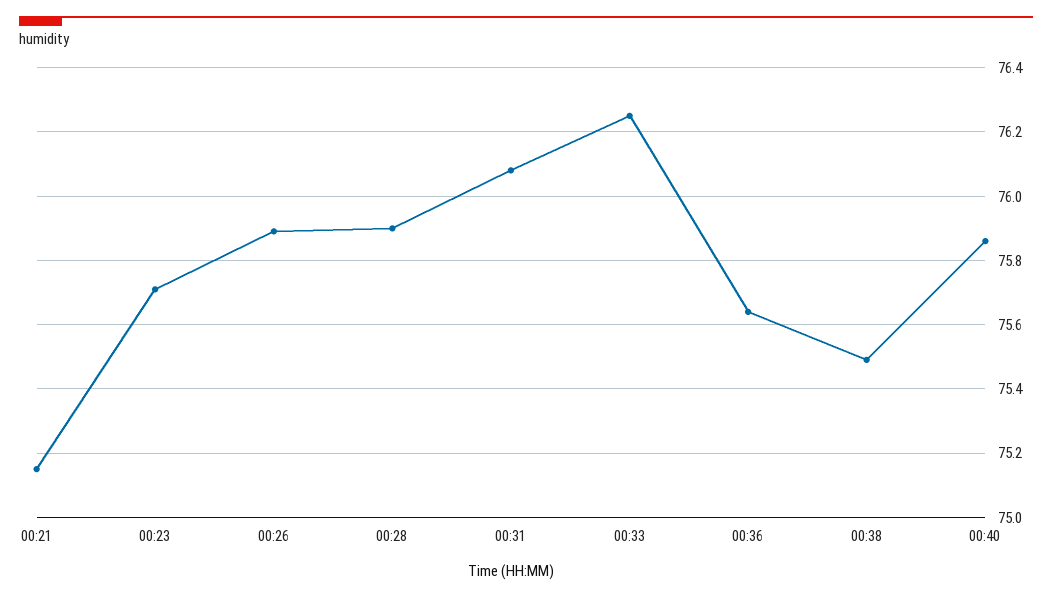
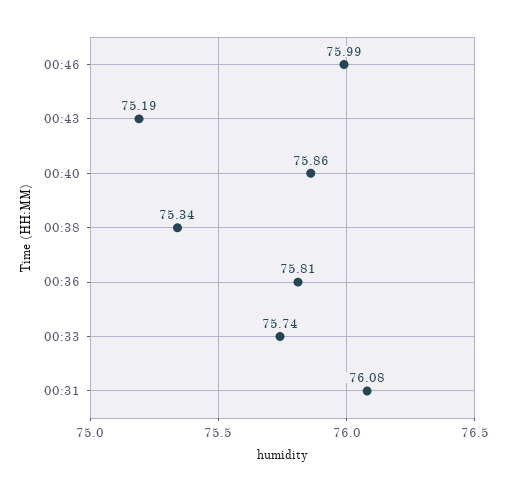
00:21: 75.15 -> none
00:23: 75.7 -> none
00:26: 75.9 -> none
00:28: 75.9 -> none
00:33: 76.25 -> 75.74
00:36: 75.65 -> 75.81
00:38: 75.5 -> 75.34
00:46: none -> 75.99
00:43: none -> 75.19

